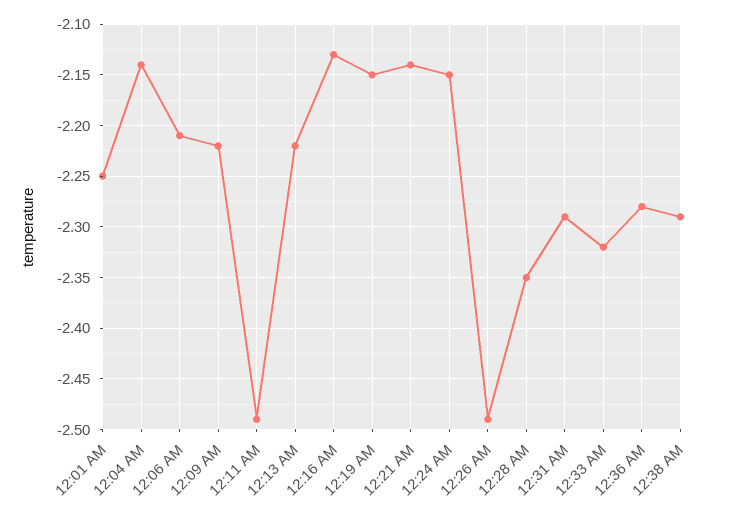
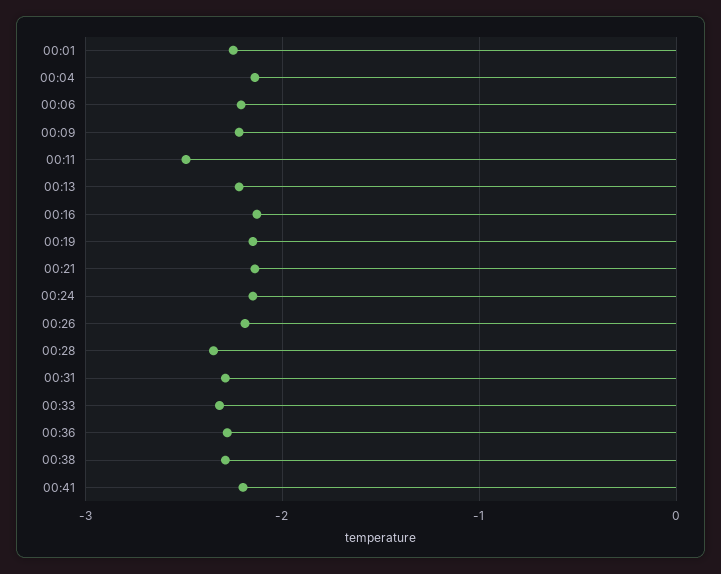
12:26 AM: -2.49 -> -2.2
00:41: none -> -2.2

